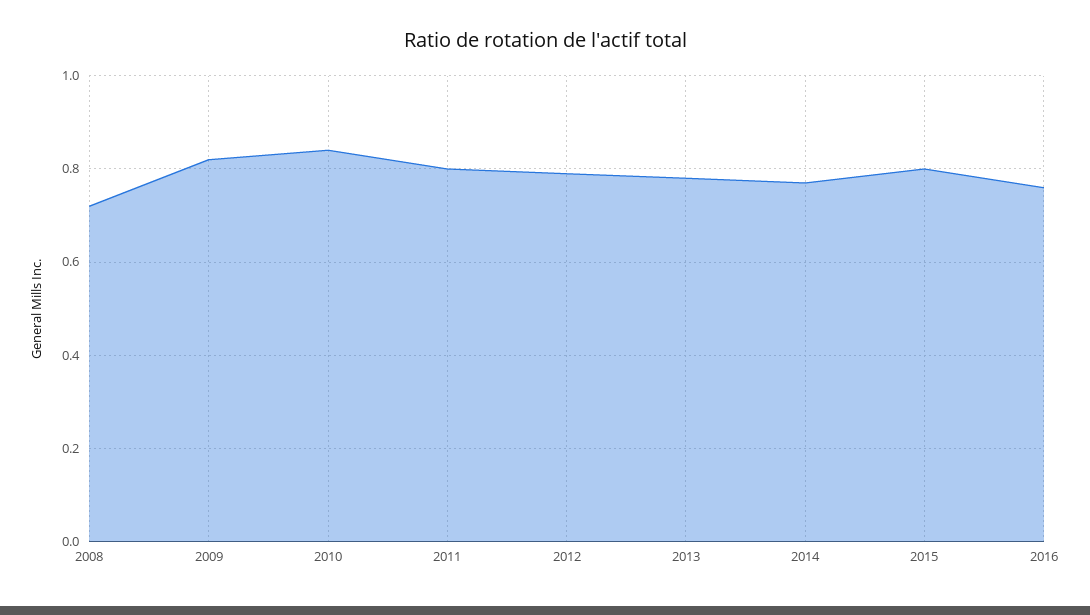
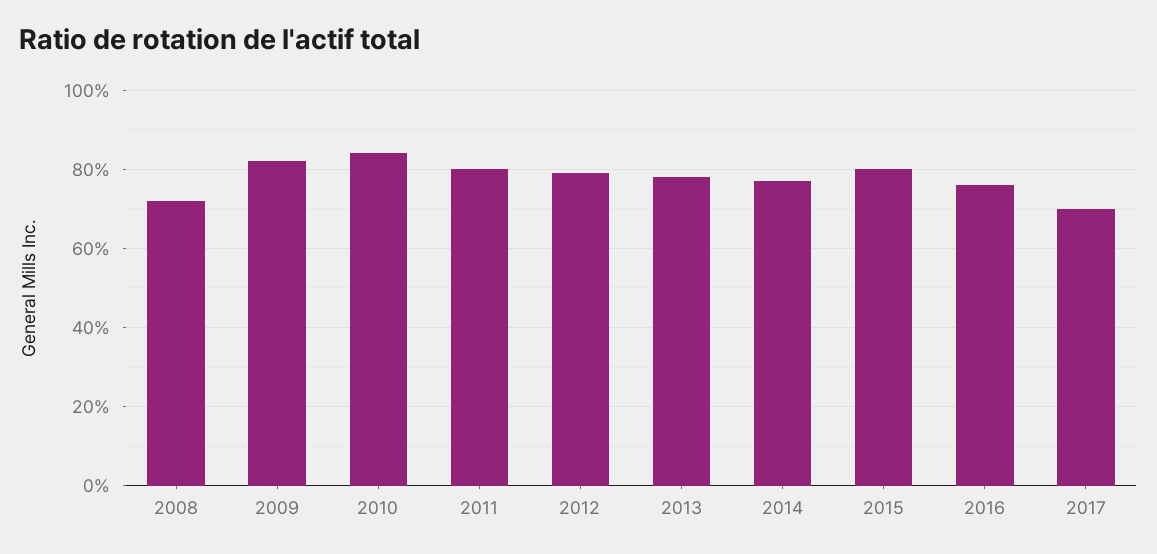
2017: none -> 0.7

